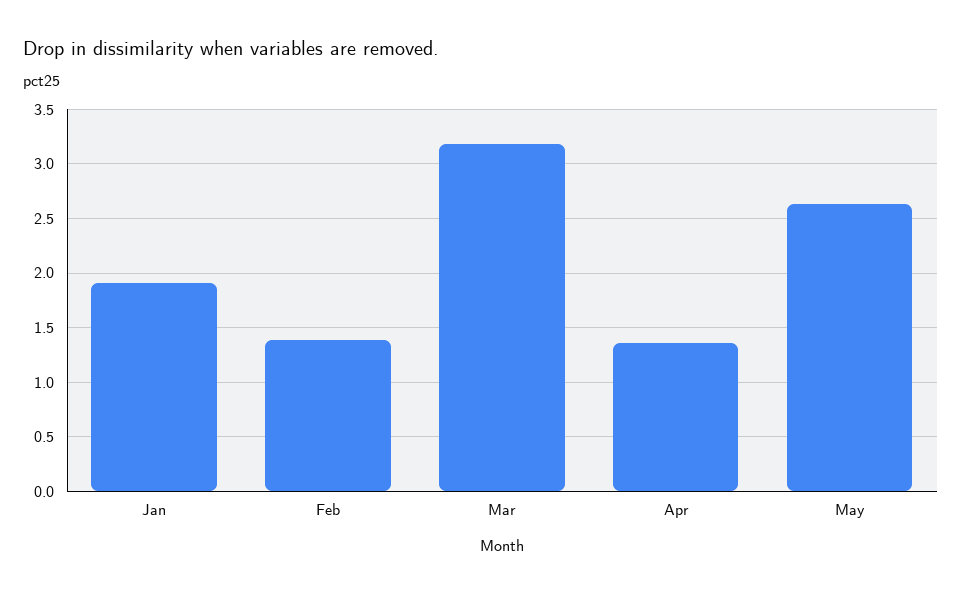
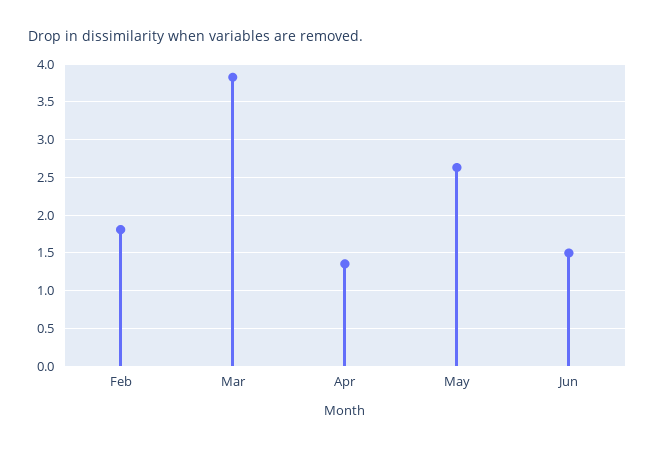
Jan: 1.9 -> none
Feb: 1.4 -> 1.8
Mar: 3.2 -> 3.8
Jun: none -> 1.5

